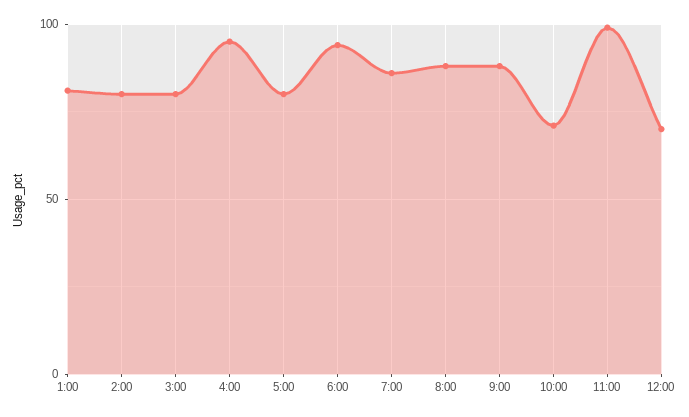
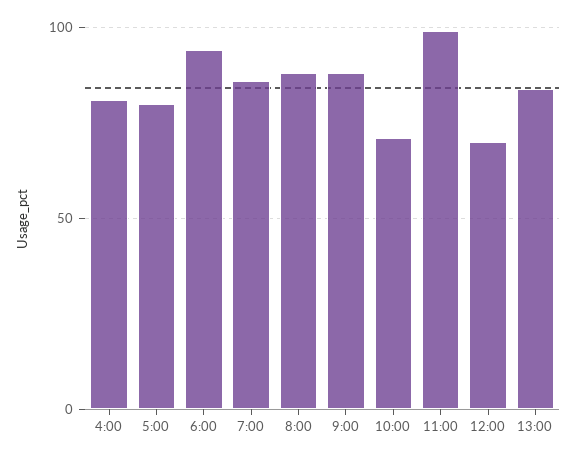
1:00: 80 -> none
2:00: 80 -> none
3:00: 80 -> none
4:00: 95 -> 80
13:00: none -> 85

